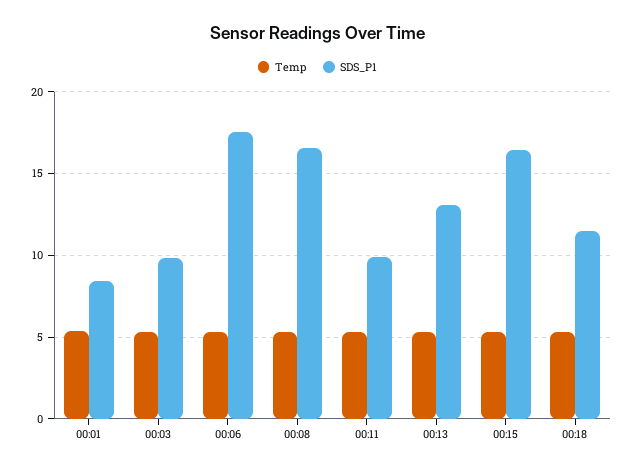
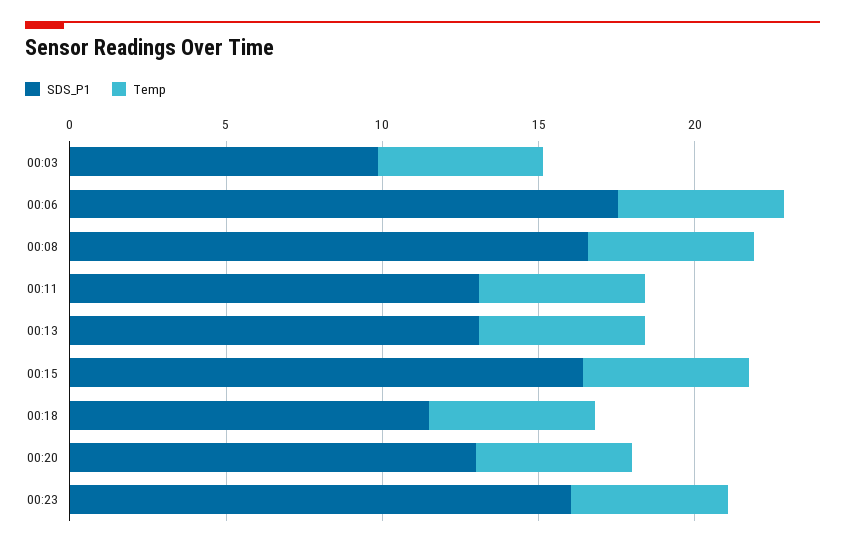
Temp, 00:01: 5.5 -> none
SDS_P1, 00:01: 8.5 -> none
SDS_P1, 00:11: 10 -> 13
SDS_P1, 00:20: none -> 13
Temp, 00:20: none -> 5
SDS_P1, 00:23: none -> 16
Temp, 00:23: none -> 5

